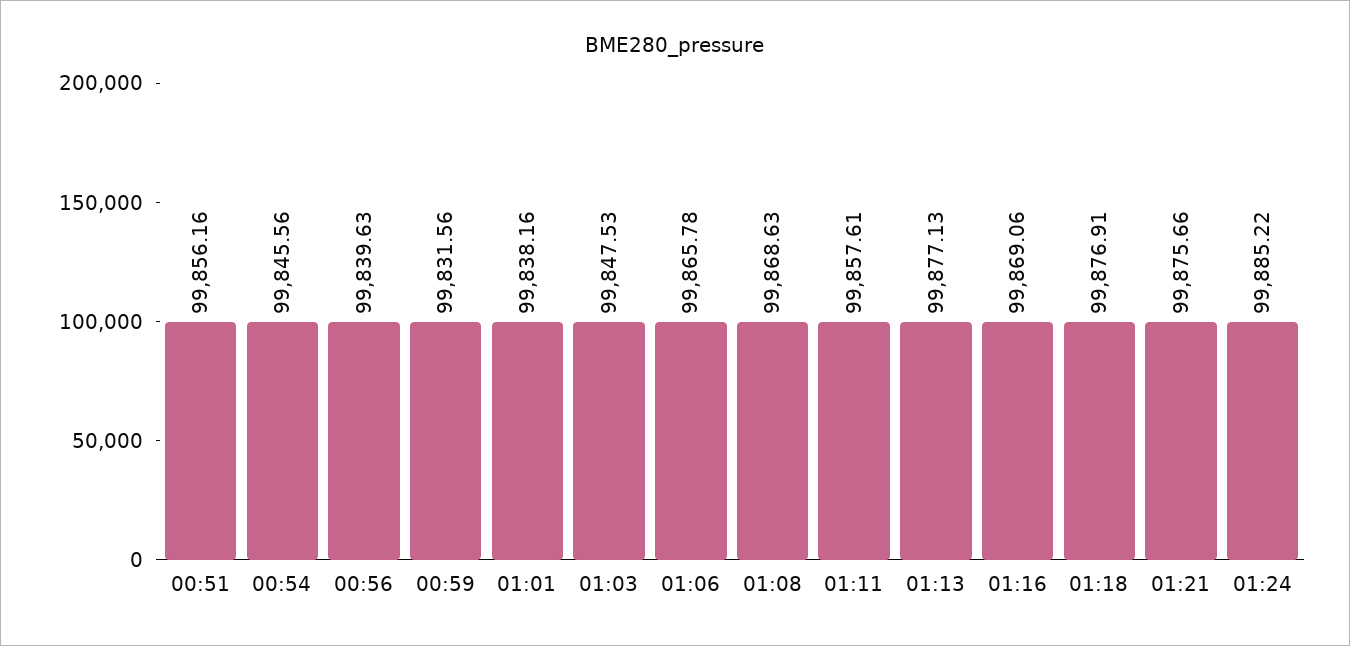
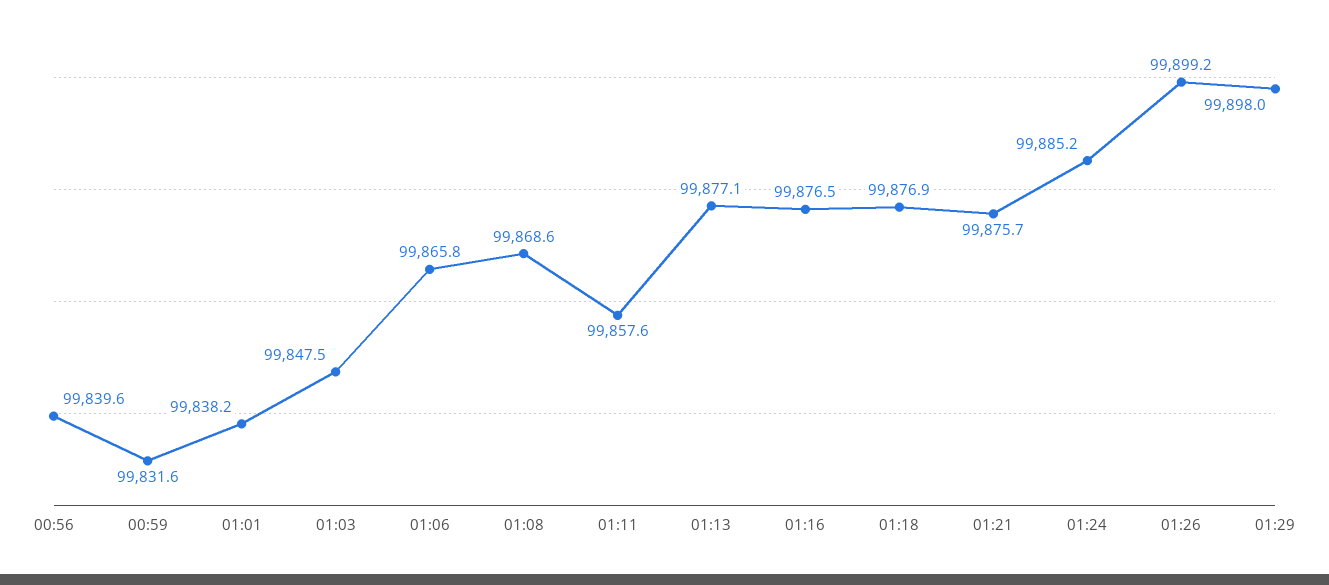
00:51: 99856.16 -> none
00:54: 99845.56 -> none
01:16: 99869.06 -> 99876.5
01:26: none -> 99899.2
01:29: none -> 99898

